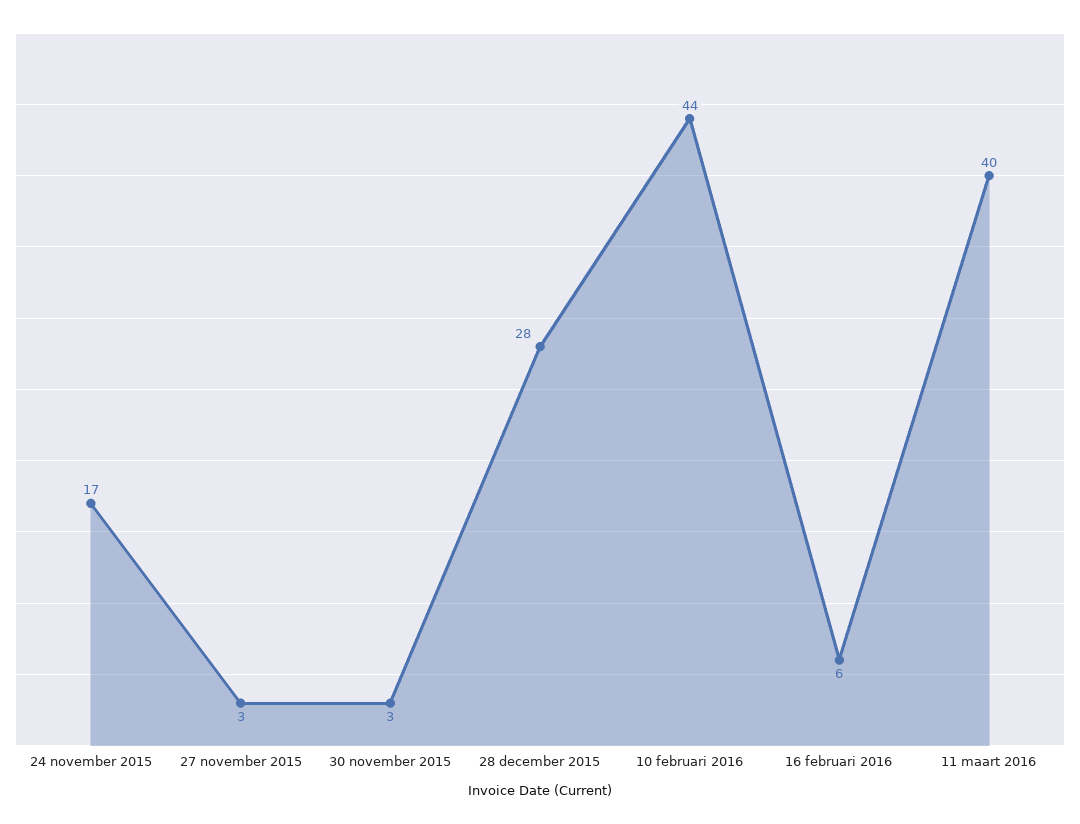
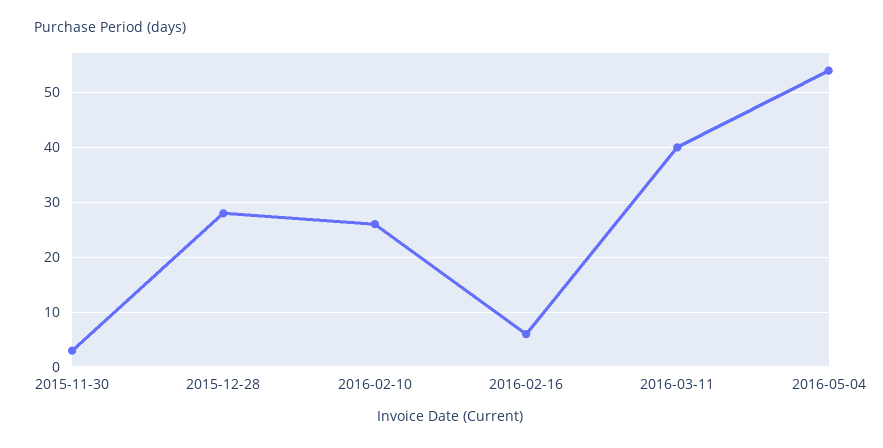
24 november 2015: 17 -> none
27 november 2015: 3 -> none
10 februari 2016: 44 -> 25
2016-05-04: none -> 55

